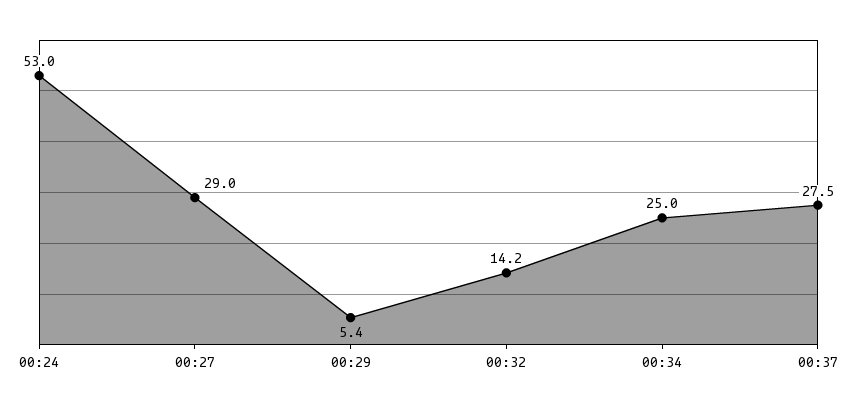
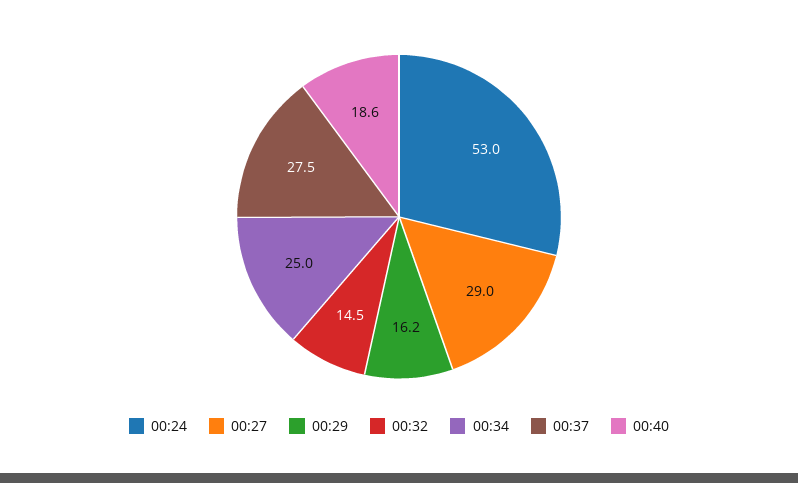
00:29: 5.4 -> 16.2
00:32: 14.2 -> 14.5
00:40: none -> 18.6

